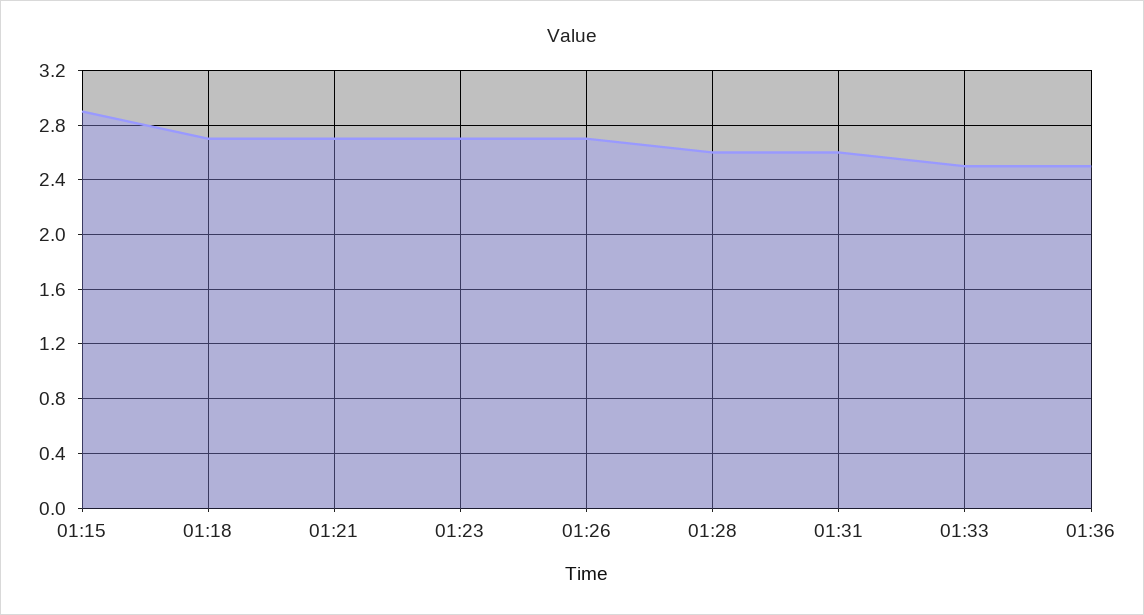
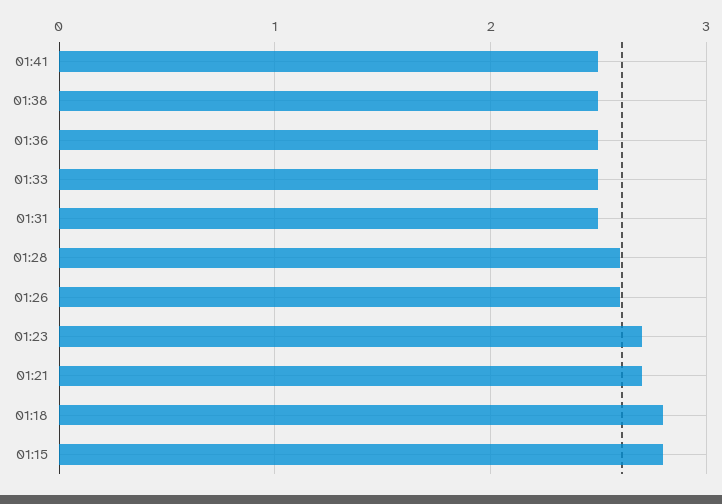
01:15: 2.9 -> 2.8
01:18: 2.7 -> 2.8
01:26: 2.7 -> 2.6
01:31: 2.6 -> 2.5
01:41: none -> 2.5
01:38: none -> 2.5

